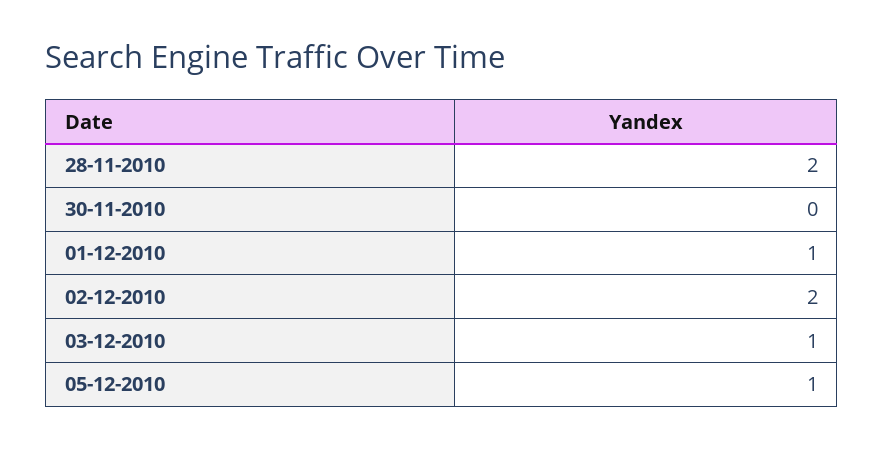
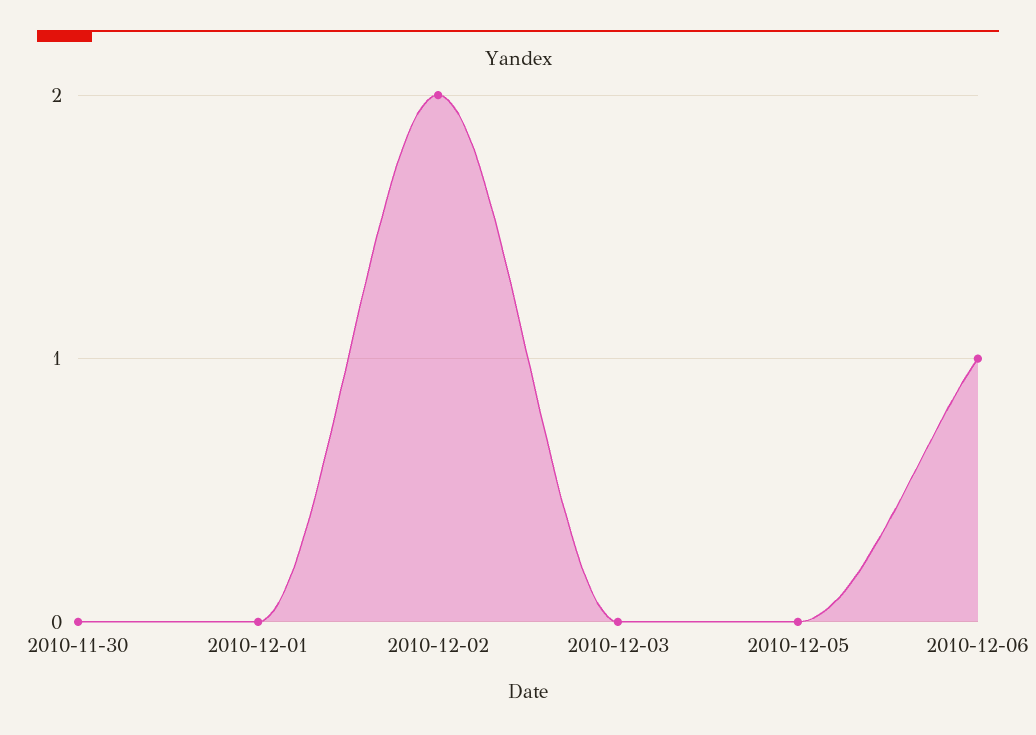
28-11-2010: 2 -> none
01-12-2010: 1 -> 0
03-12-2010: 1 -> 0
05-12-2010: 1 -> 0
2010-12-06: none -> 1

